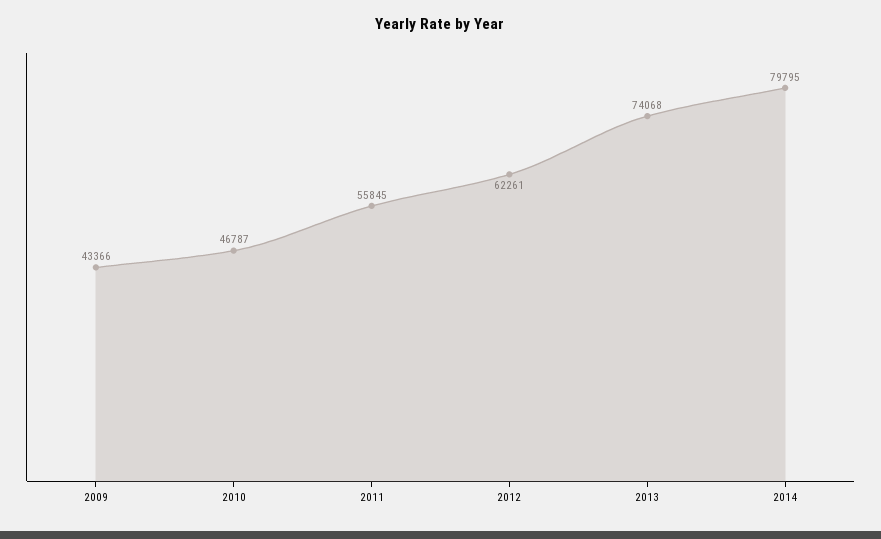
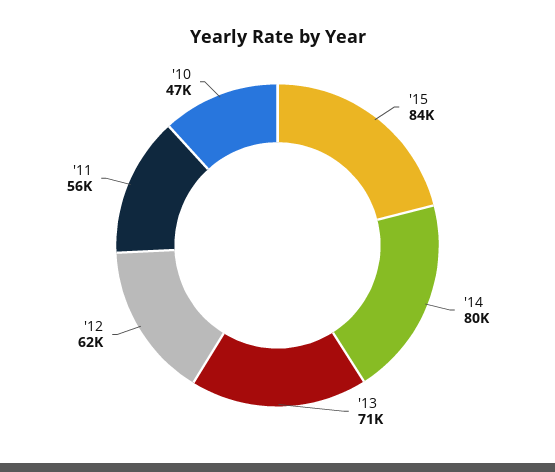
2009: 43366 -> none
2013: 74068 -> 71000
'15: none -> 84000

